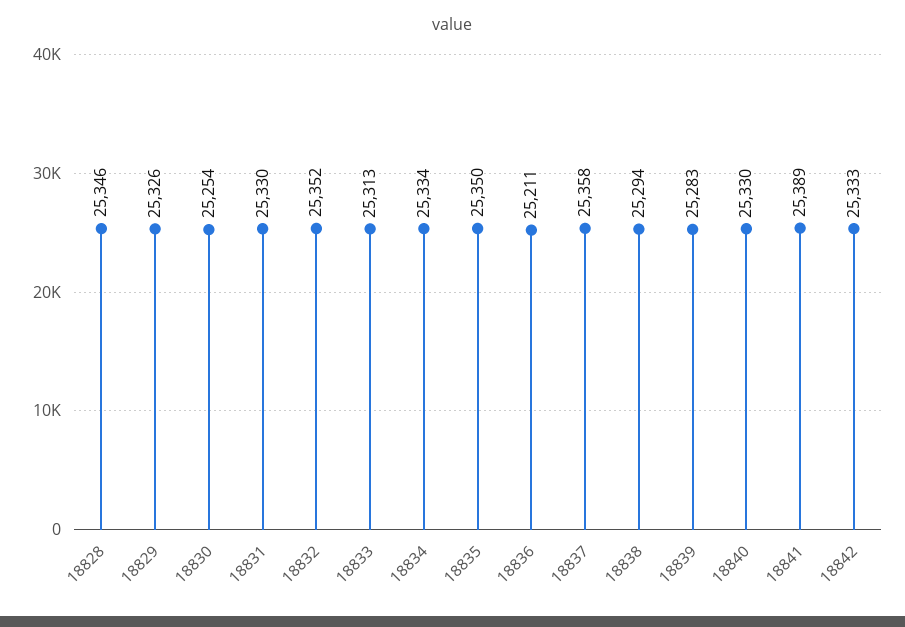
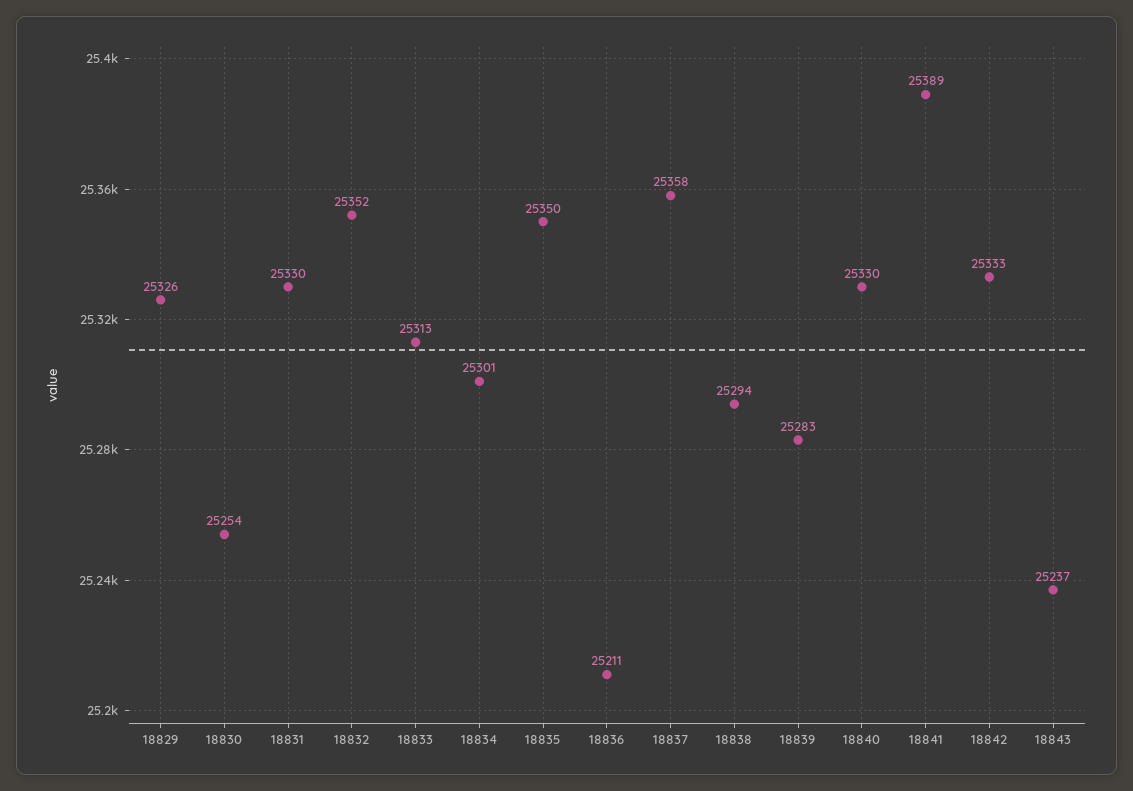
18828: 25346 -> none
18834: 25334 -> 25301
18843: none -> 25237

